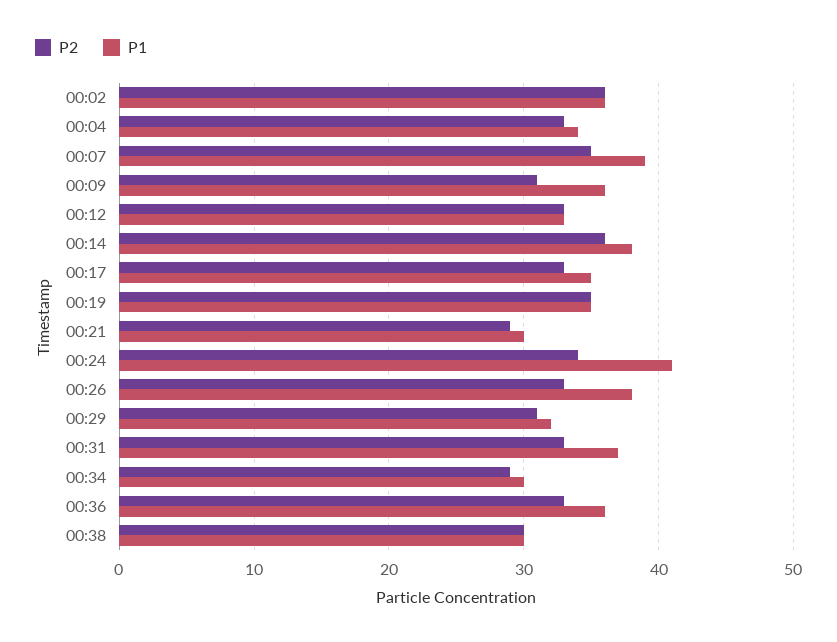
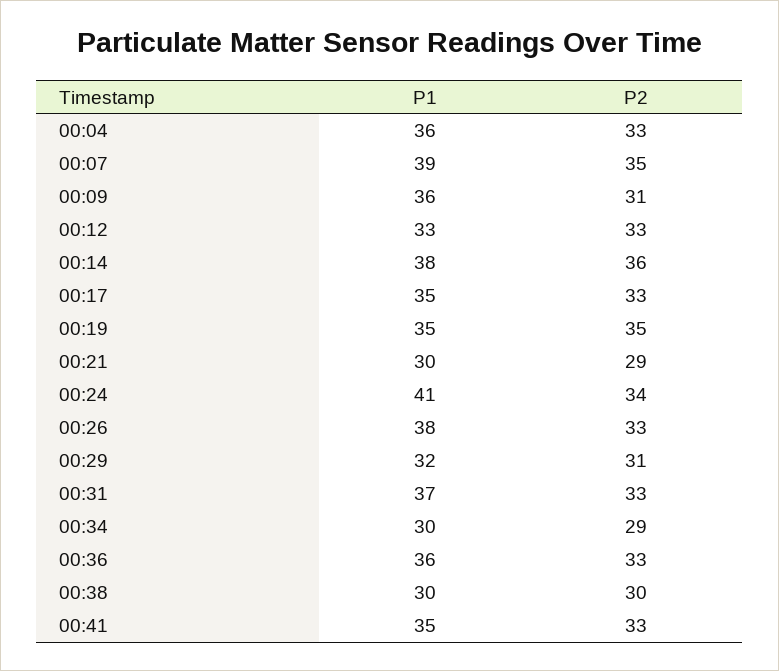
P2, 00:02: 36 -> none
P1, 00:02: 36 -> none
P1, 00:04: 34 -> 36
P1, 00:41: none -> 35
P2, 00:41: none -> 33

